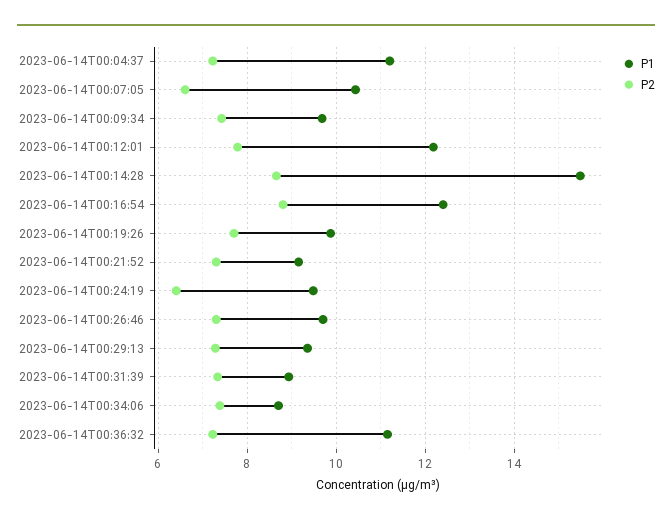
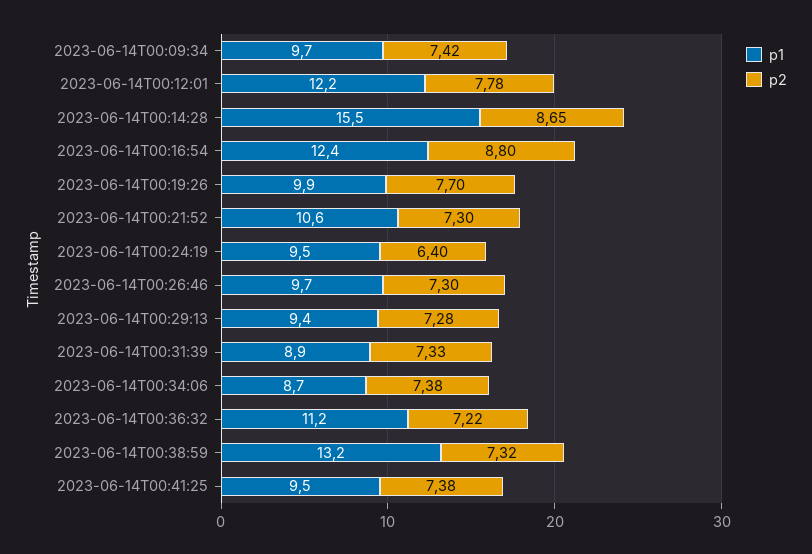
P1, 2023-06-14T00:04:37: 11.2 -> none
P2, 2023-06-14T00:04:37: 7.2 -> none
P1, 2023-06-14T00:07:05: 10.4 -> none
P2, 2023-06-14T00:07:05: 6.6 -> none
P1, 2023-06-14T00:21:52: 9.2 -> 10.6
P1, 2023-06-14T00:38:59: none -> 13.2
P2, 2023-06-14T00:38:59: none -> 7.32
P1, 2023-06-14T00:41:25: none -> 9.5
P2, 2023-06-14T00:41:25: none -> 7.38

